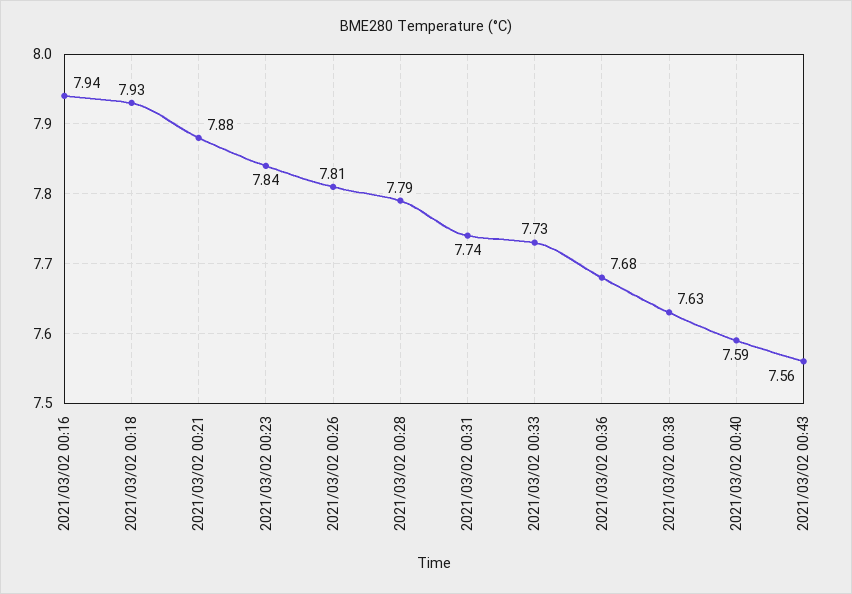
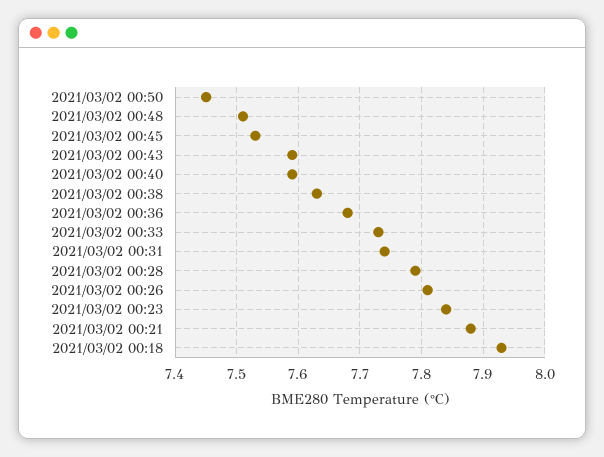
2021/03/02 00:16: 7.94 -> none
2021/03/02 00:43: 7.56 -> 7.59
2021/03/02 00:50: none -> 7.45
2021/03/02 00:48: none -> 7.51
2021/03/02 00:45: none -> 7.53

